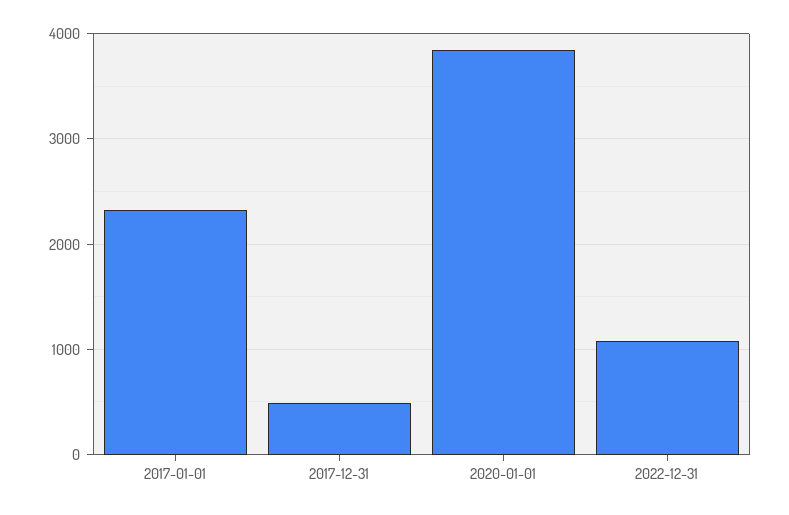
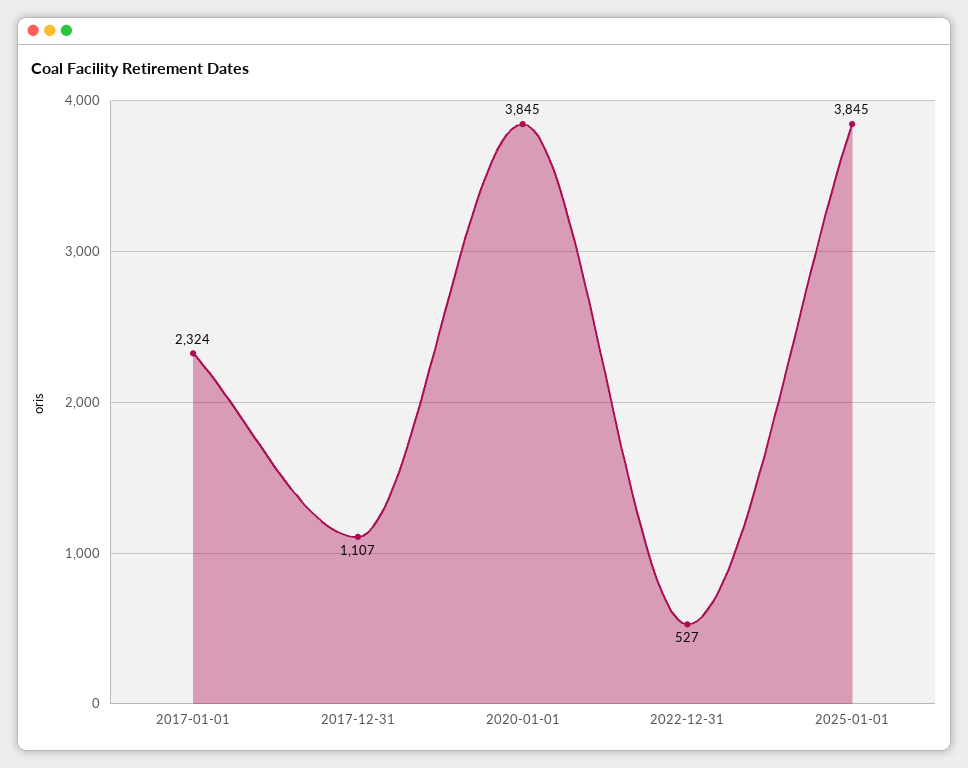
2017-12-31: 500 -> 1107
2022-12-31: 1100 -> 527
2025-01-01: none -> 3845

